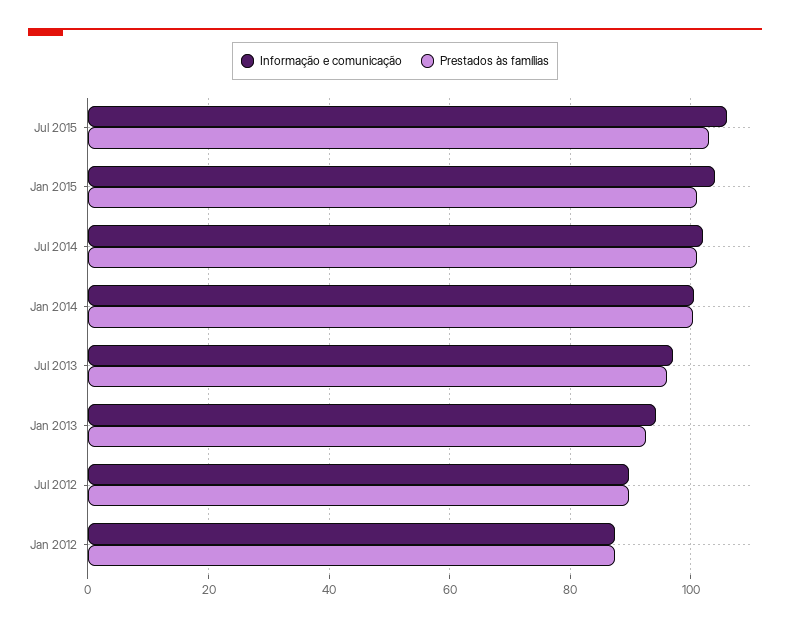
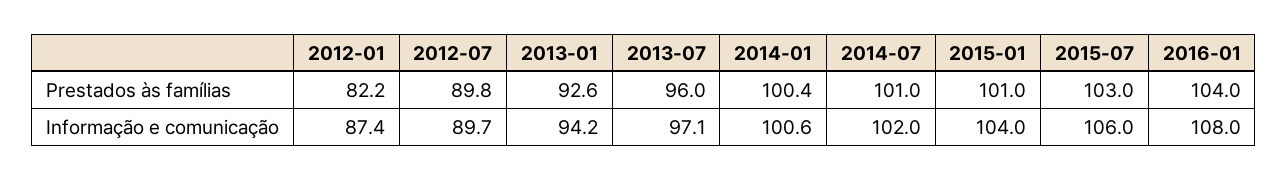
Prestados às famílias, Jan 2012: 88 -> 82.2
Prestados às famílias, 2016-01: none -> 104
Informação e comunicação, 2016-01: none -> 108

